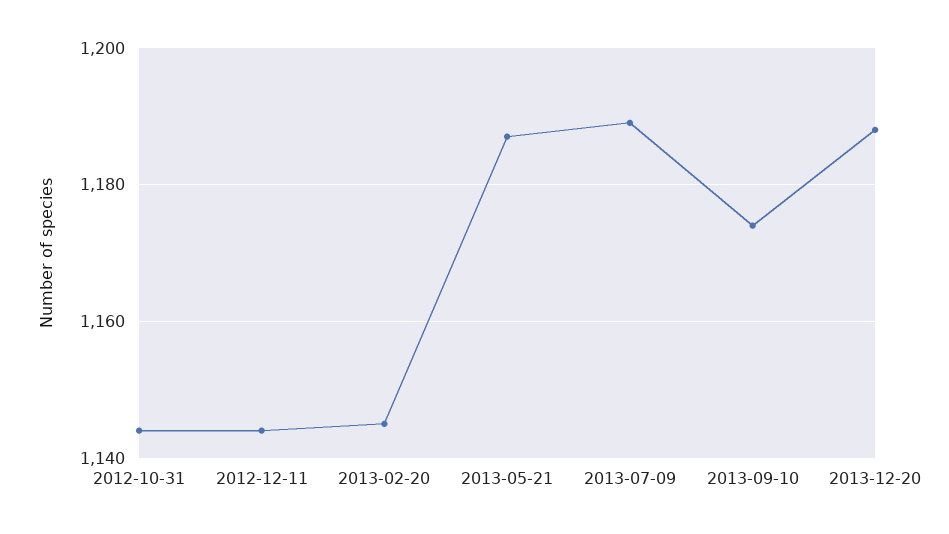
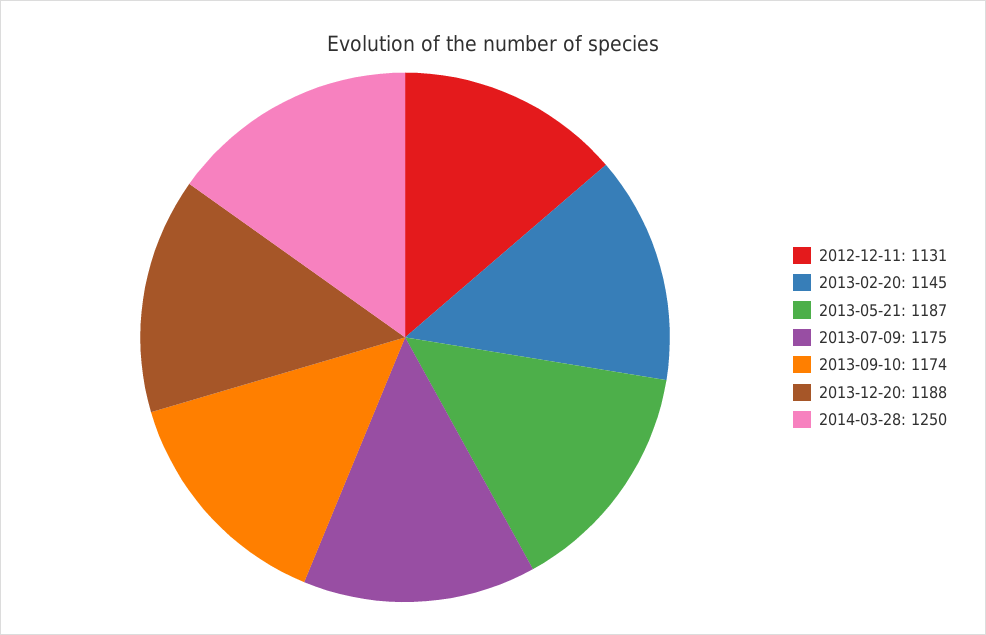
2012-10-31: 1145 -> none
2012-12-11: 1145 -> 1131
2013-07-09: 1190 -> 1175
2014-03-28: none -> 1250

